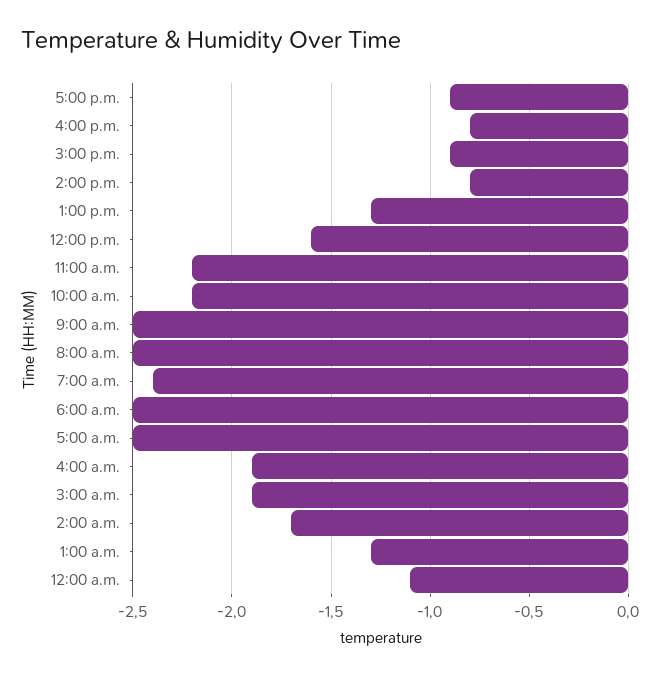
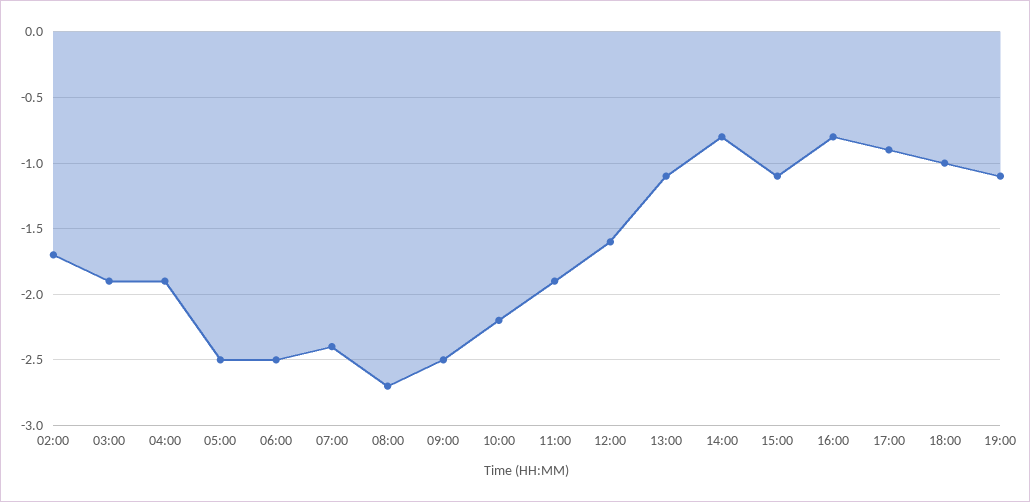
3:00 p.m.: -0.9 -> -1.1
1:00 p.m.: -1.3 -> -1.1
11:00 a.m.: -2.2 -> -1.9
8:00 a.m.: -2.5 -> -2.7
1:00 a.m.: -1.3 -> none
12:00 a.m.: -1.1 -> none
18:00: none -> -1
19:00: none -> -1.1

